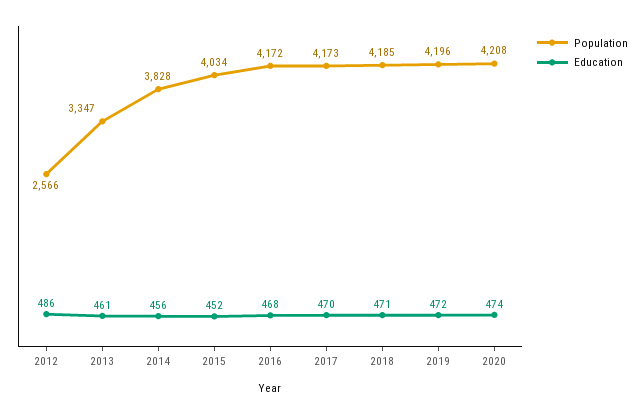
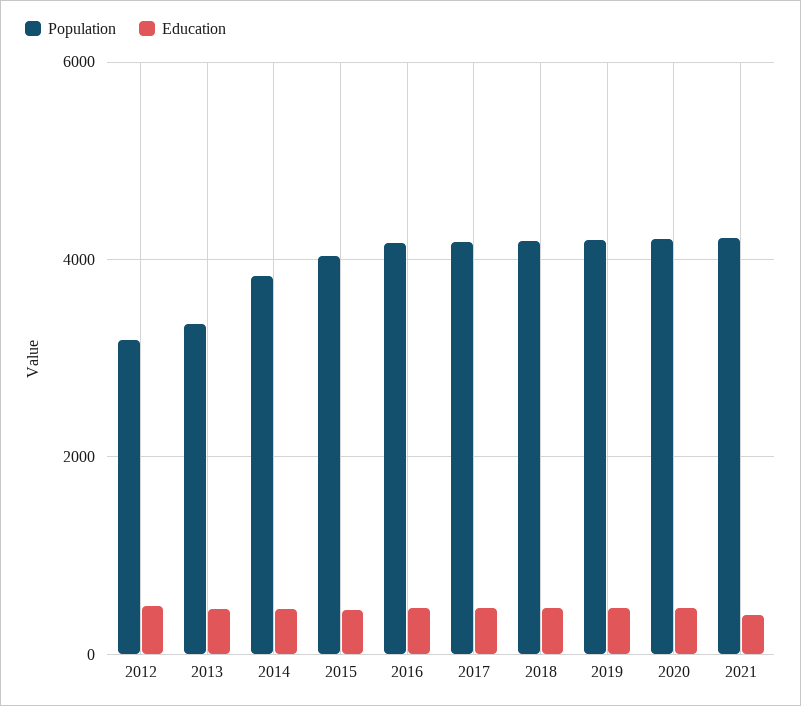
Population, 2012: 2566 -> 3200
Population, 2021: none -> 4200
Education, 2021: none -> 400

